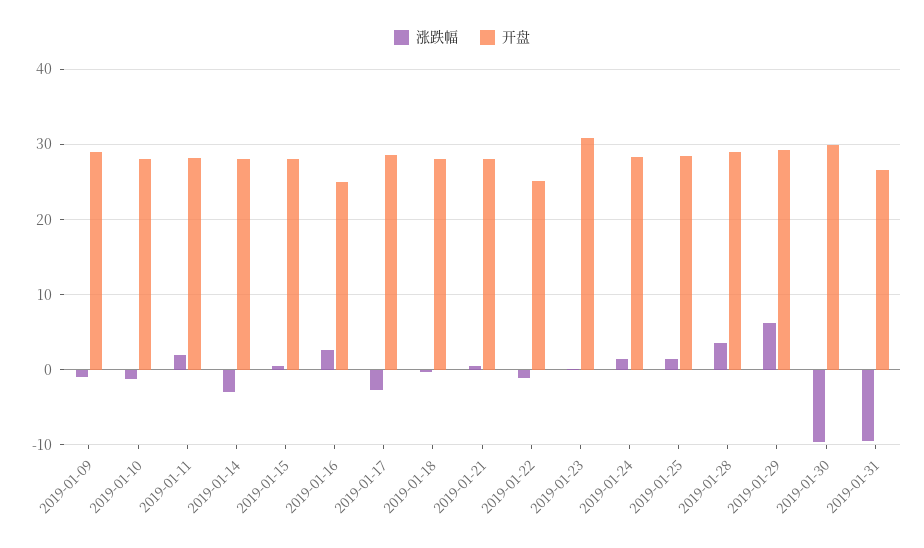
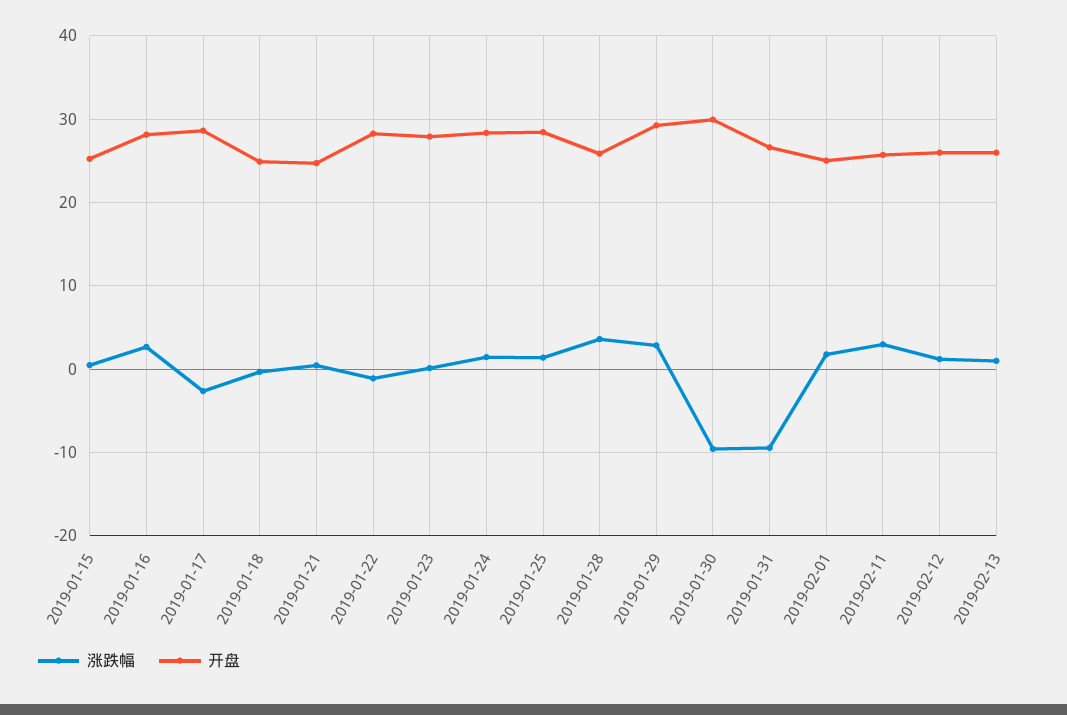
涨跌幅, 2019-01-09: -1 -> none
开盘, 2019-01-09: 29 -> none
涨跌幅, 2019-01-10: -1 -> none
开盘, 2019-01-10: 28 -> none
涨跌幅, 2019-01-11: 2 -> none
开盘, 2019-01-11: 28 -> none
涨跌幅, 2019-01-14: -3 -> none
开盘, 2019-01-14: 28 -> none
开盘, 2019-01-15: 28 -> 25
开盘, 2019-01-16: 25 -> 28
开盘, 2019-01-18: 28 -> 25
开盘, 2019-01-21: 28 -> 25
开盘, 2019-01-22: 25 -> 28
开盘, 2019-01-23: 31 -> 28
开盘, 2019-01-28: 29 -> 26
涨跌幅, 2019-01-29: 6 -> 3
涨跌幅, 2019-02-01: none -> 2
开盘, 2019-02-01: none -> 25
涨跌幅, 2019-02-11: none -> 3
开盘, 2019-02-11: none -> 26
涨跌幅, 2019-02-12: none -> 1
开盘, 2019-02-12: none -> 26
涨跌幅, 2019-02-13: none -> 1
开盘, 2019-02-13: none -> 26

